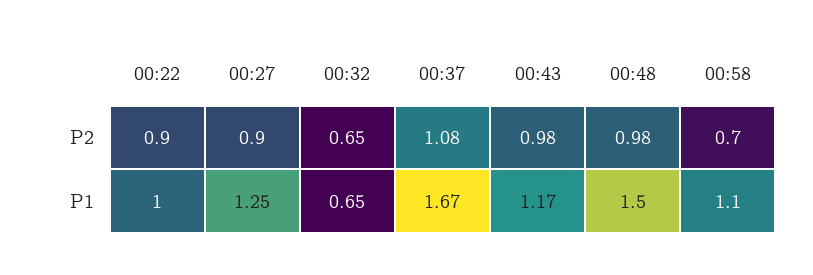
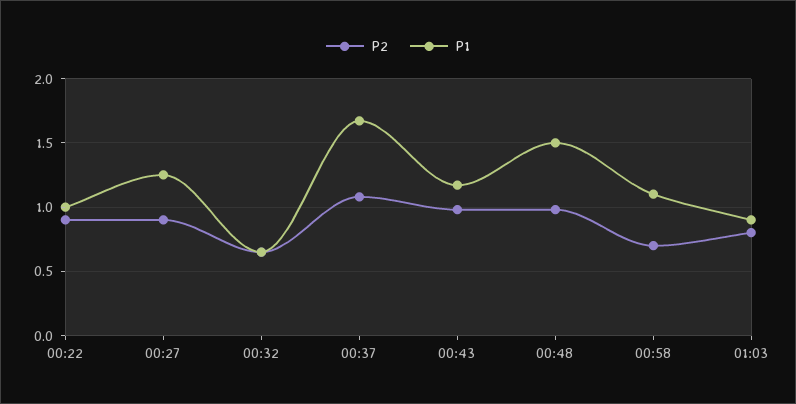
P2, 01:03: none -> 0.8
P1, 01:03: none -> 0.9

